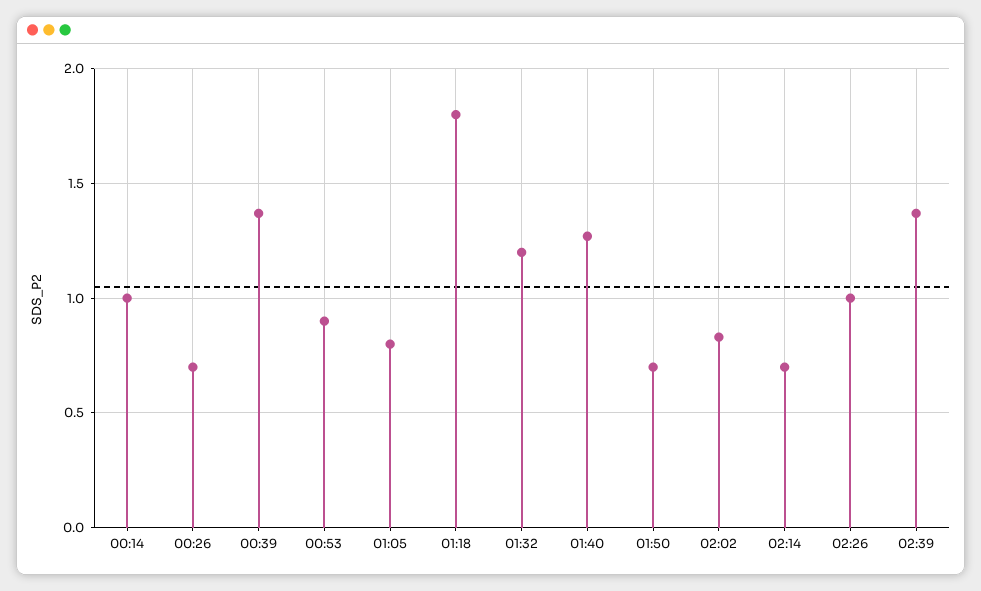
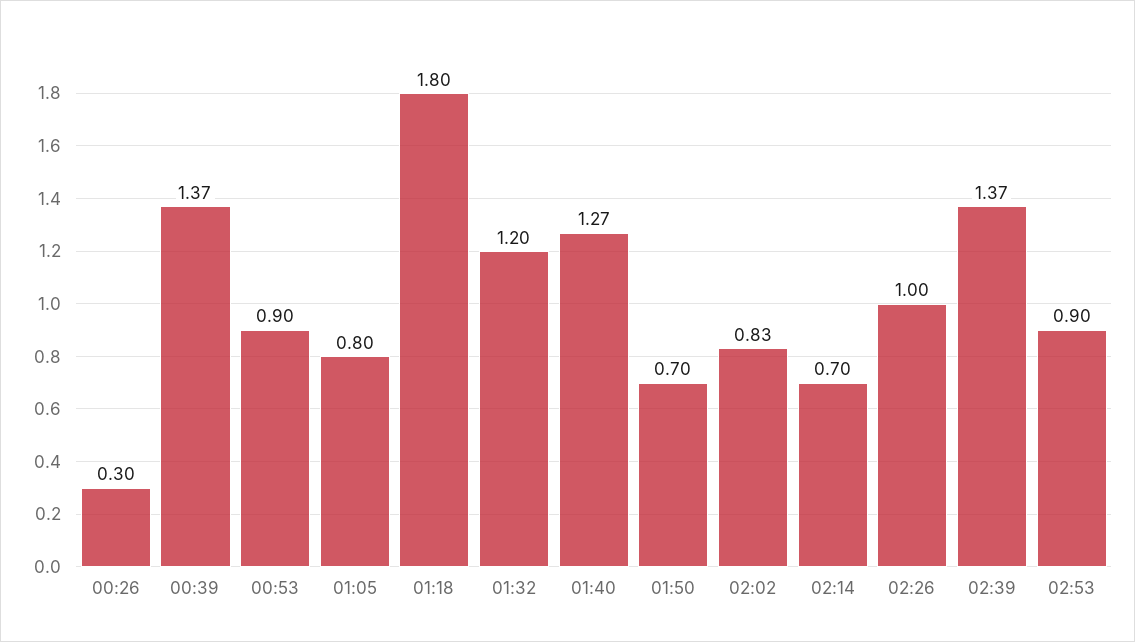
00:14: 1 -> none
00:26: 0.7 -> 0.3
02:53: none -> 0.9

